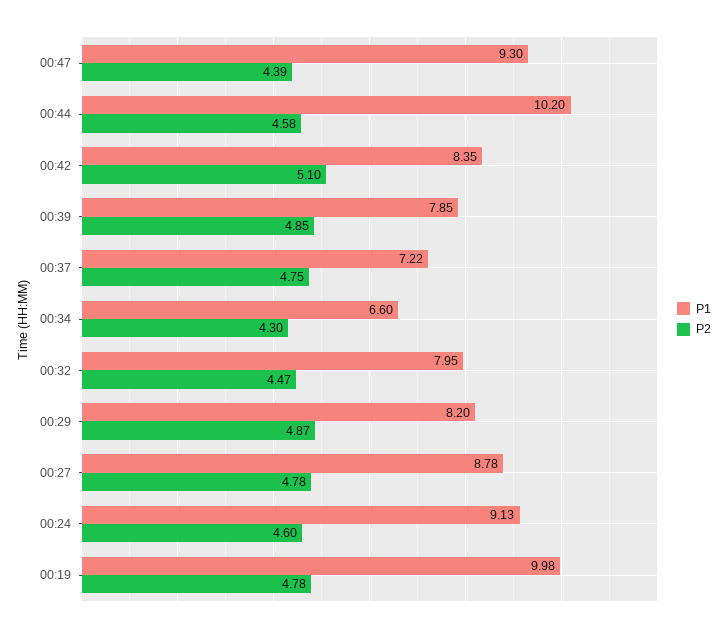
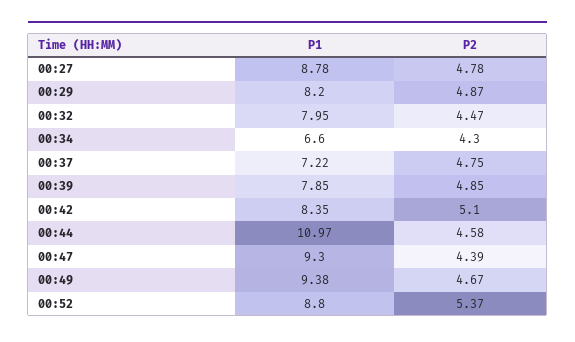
P1, 00:44: 10.2 -> 10.97
P1, 00:24: 9.13 -> none
P2, 00:24: 4.6 -> none
P1, 00:19: 9.98 -> none
P2, 00:19: 4.78 -> none
P1, 00:49: none -> 9.38
P2, 00:49: none -> 4.67
P1, 00:52: none -> 8.8
P2, 00:52: none -> 5.37

